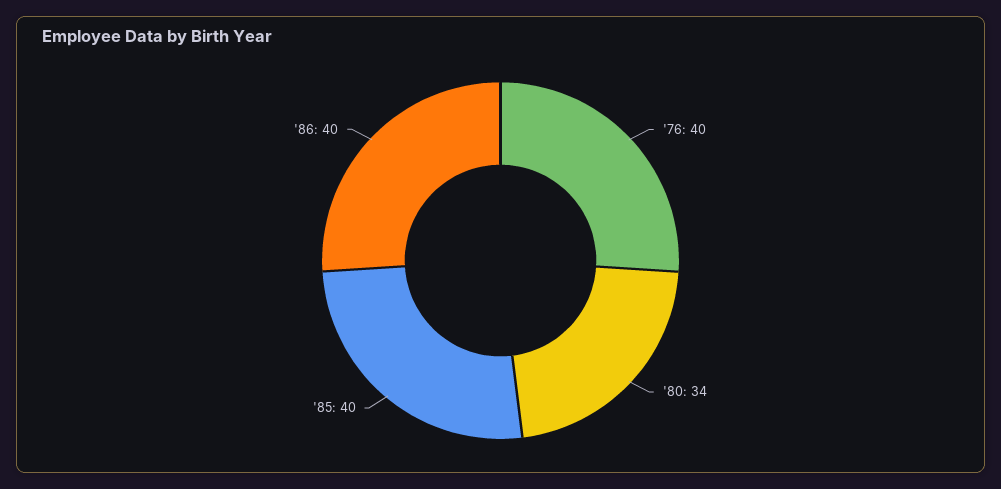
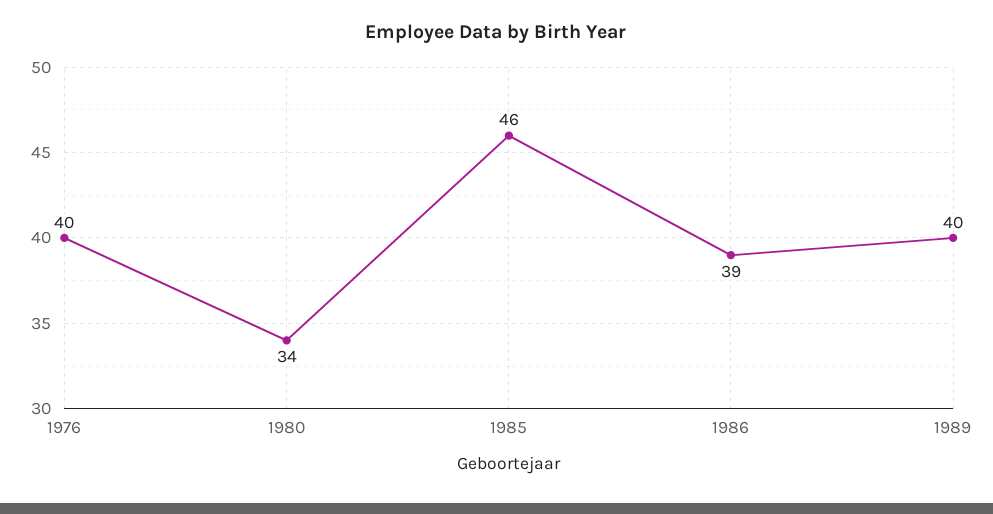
'85: 40 -> 46
'86: 40 -> 39
1989: none -> 40

